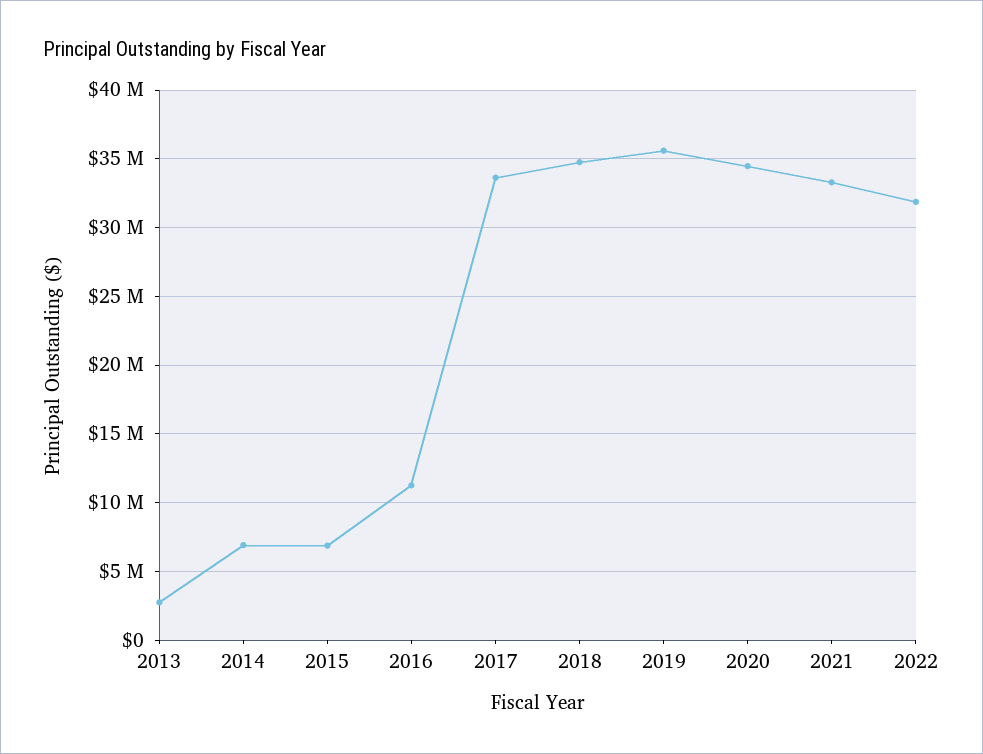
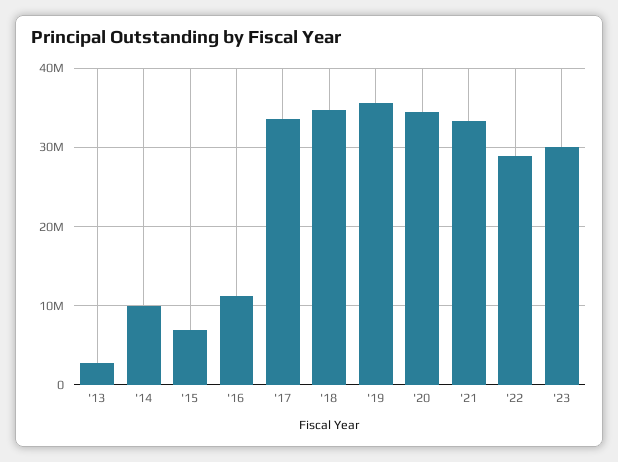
2014: 7000000 -> 10000000
2022: 32000000 -> 29000000
'23: none -> 30000000

